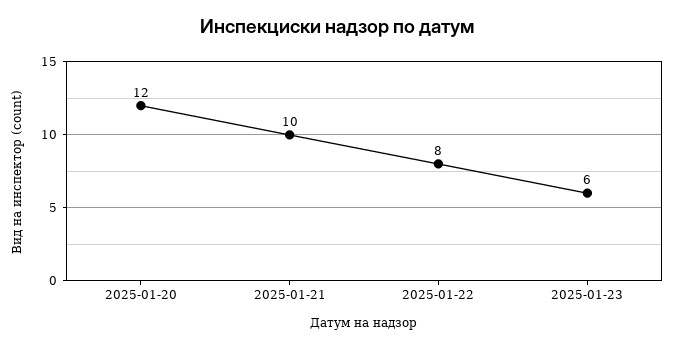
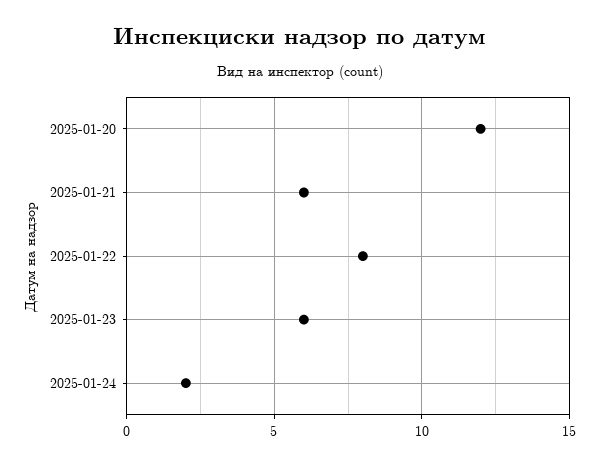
2025-01-21: 10 -> 6
2025-01-24: none -> 2

